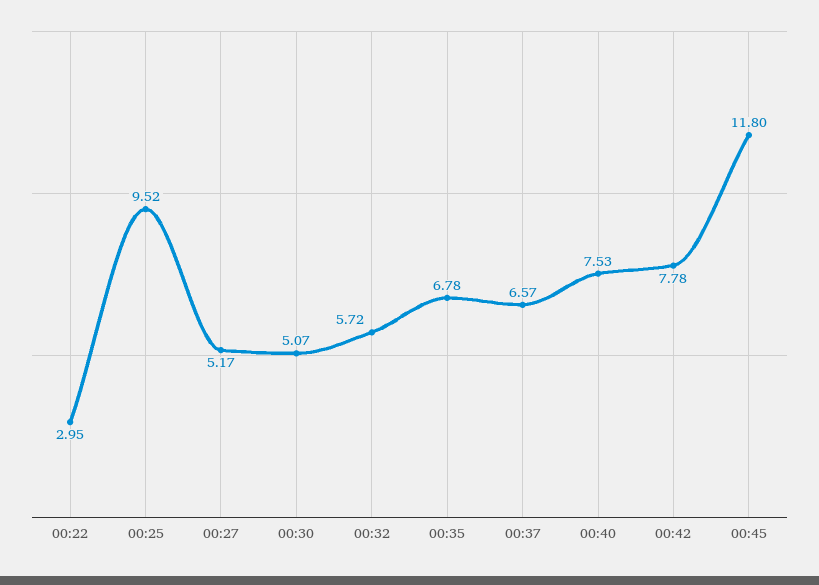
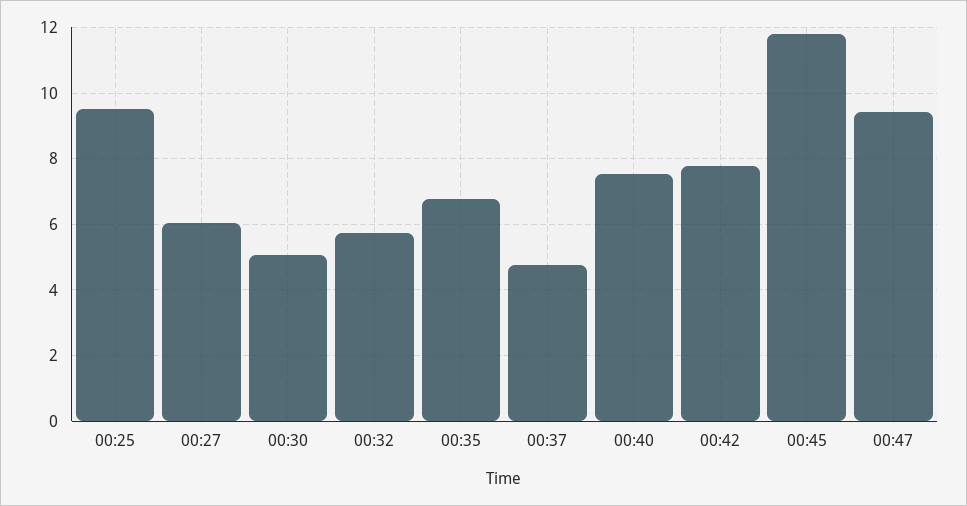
00:22: 2.95 -> none
00:27: 5.17 -> 6
00:37: 6.57 -> 4.8
00:47: none -> 9.4

